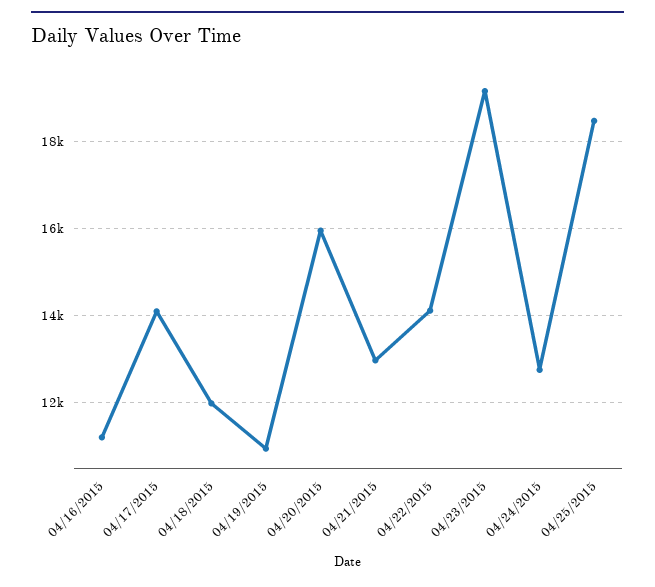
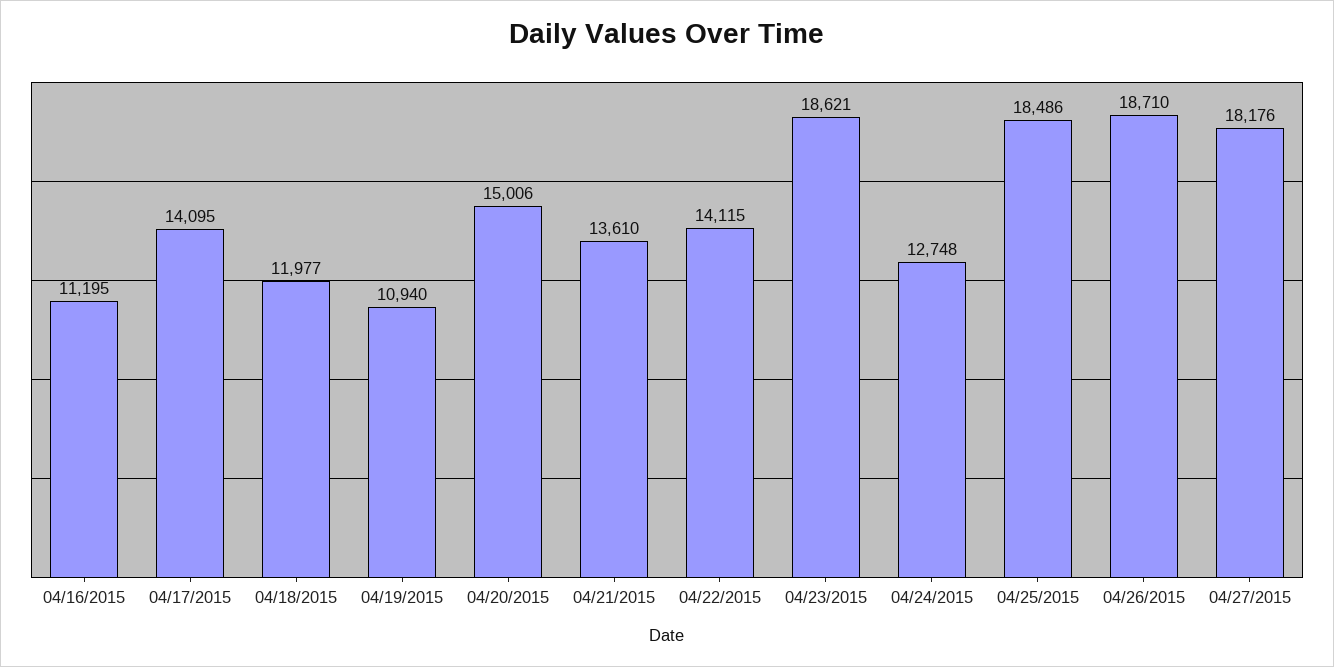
04/20/2015: 16000 -> 15006
04/21/2015: 13000 -> 13610
04/23/2015: 19200 -> 18621
04/26/2015: none -> 18710
04/27/2015: none -> 18176

